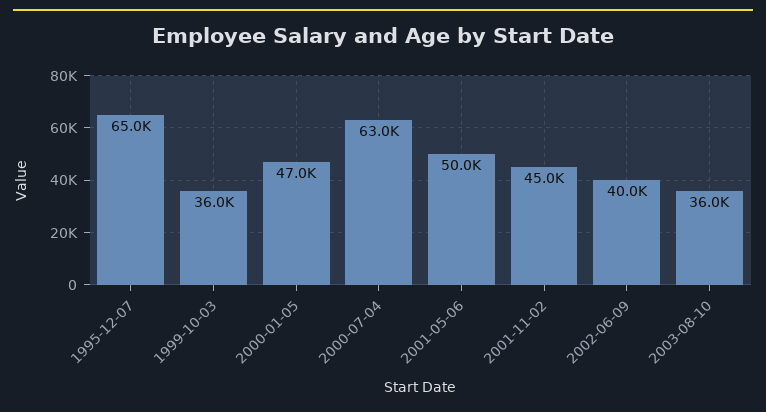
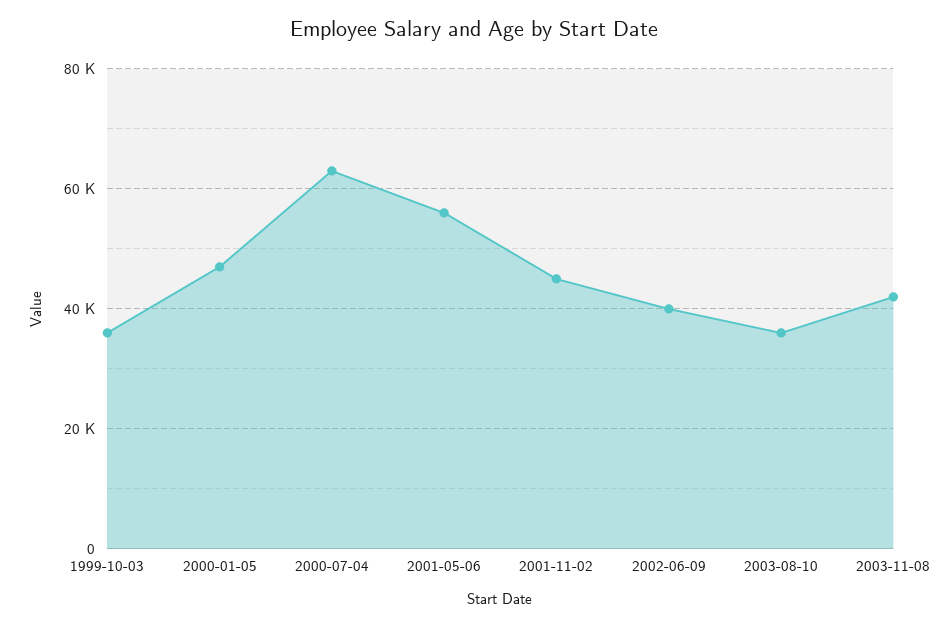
1995-12-07: 65000 -> none
2001-05-06: 50000 -> 56000
2003-11-08: none -> 42000

